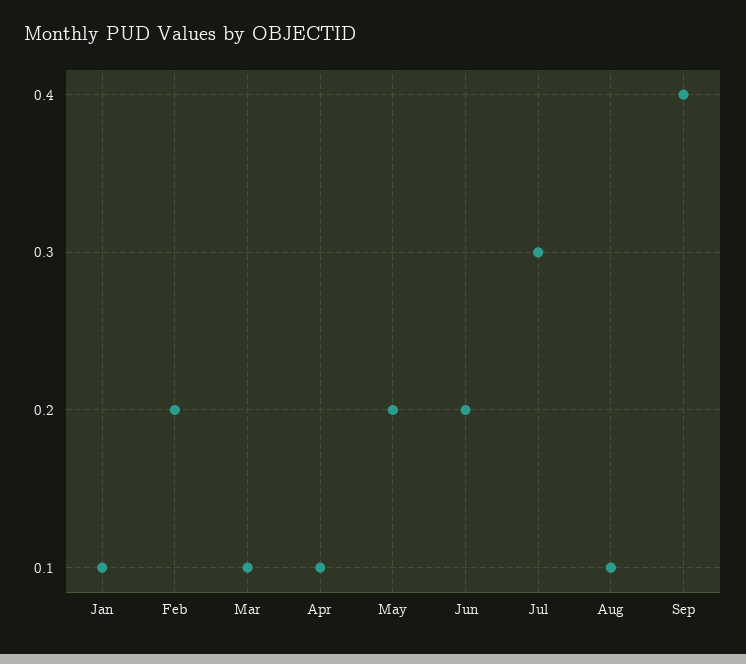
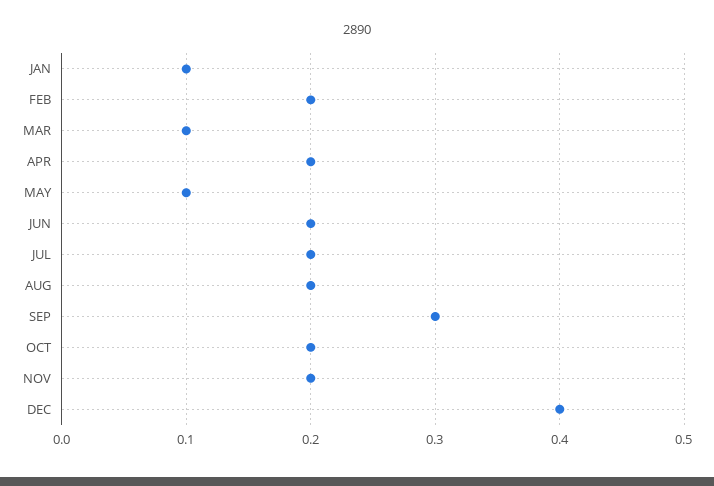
Apr: 0.1 -> 0.2
May: 0.2 -> 0.1
Jul: 0.3 -> 0.2
Aug: 0.1 -> 0.2
Sep: 0.4 -> 0.3
OCT: none -> 0.2
NOV: none -> 0.2
DEC: none -> 0.4

